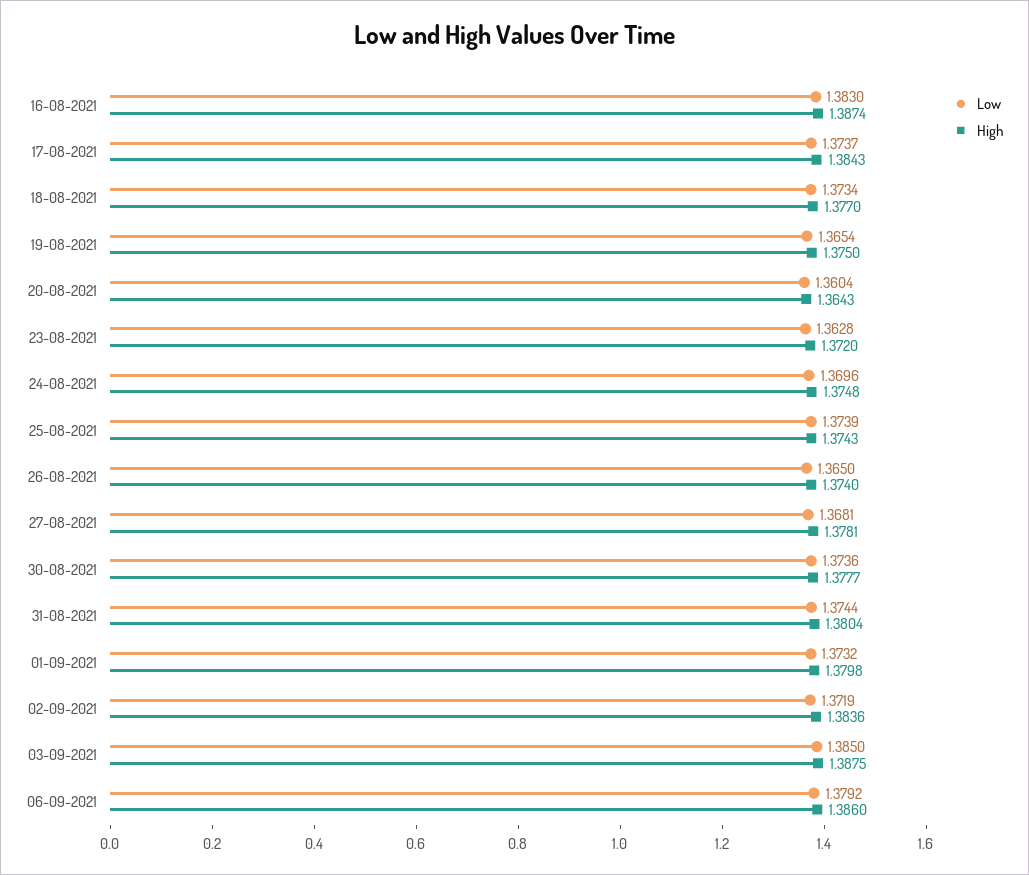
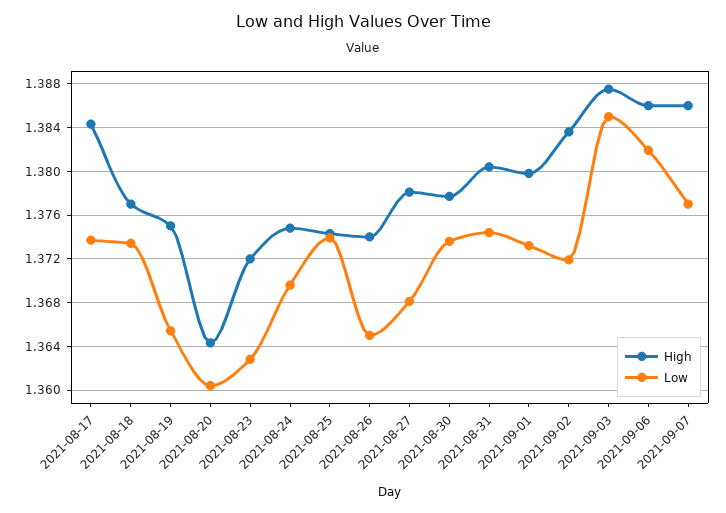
Low, 16-08-2021: 1.383 -> none
High, 16-08-2021: 1.3874 -> none
Low, 06-09-2021: 1.3792 -> 1.382
High, 2021-09-07: none -> 1.386
Low, 2021-09-07: none -> 1.377

